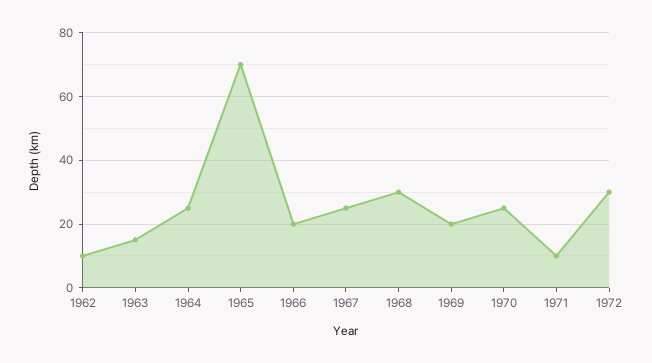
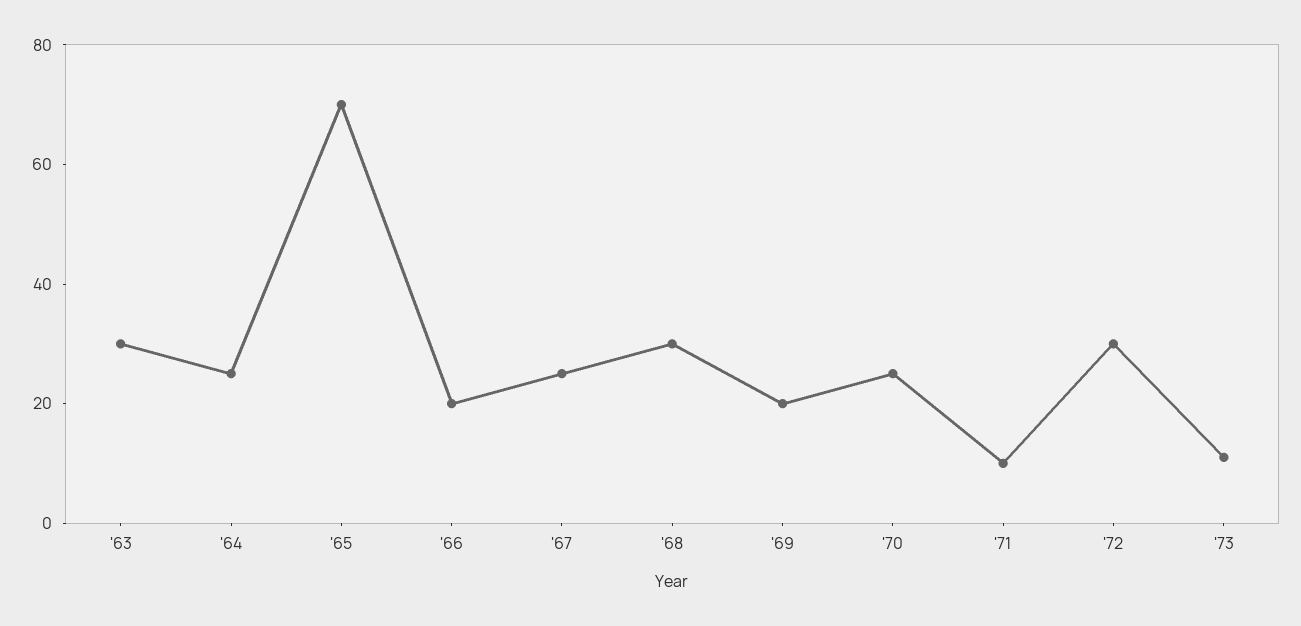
1962: 10 -> none
1963: 15 -> 30
'73: none -> 10

